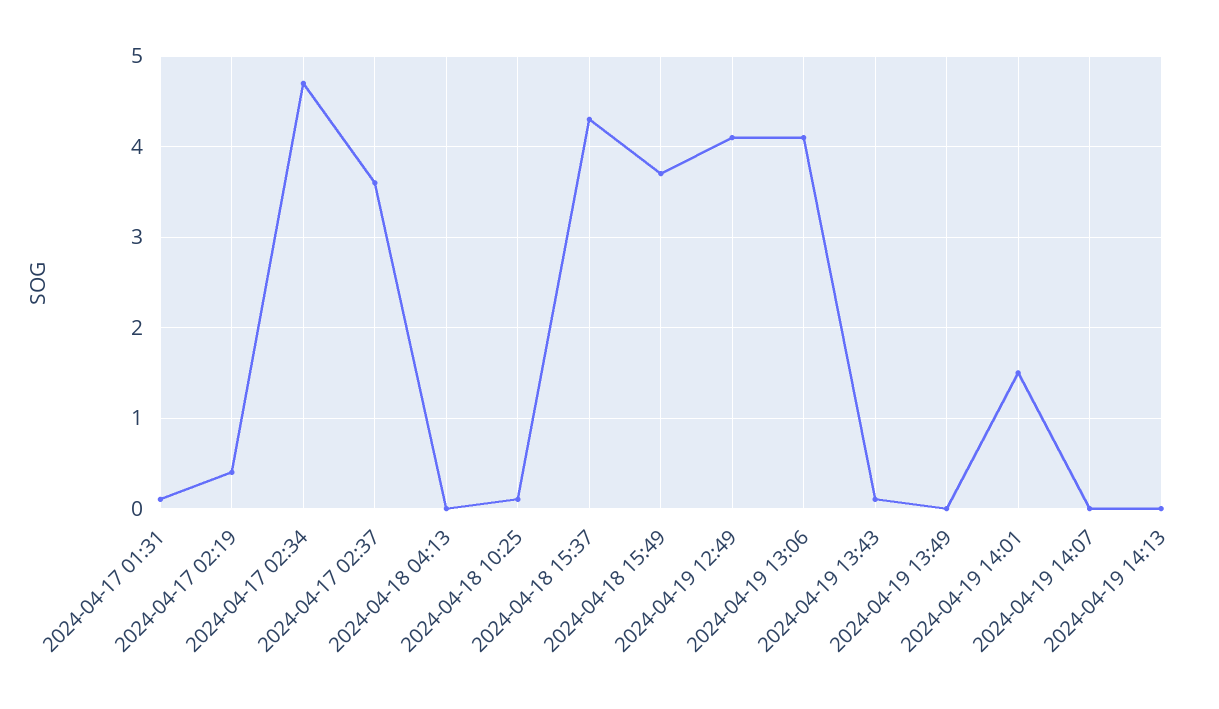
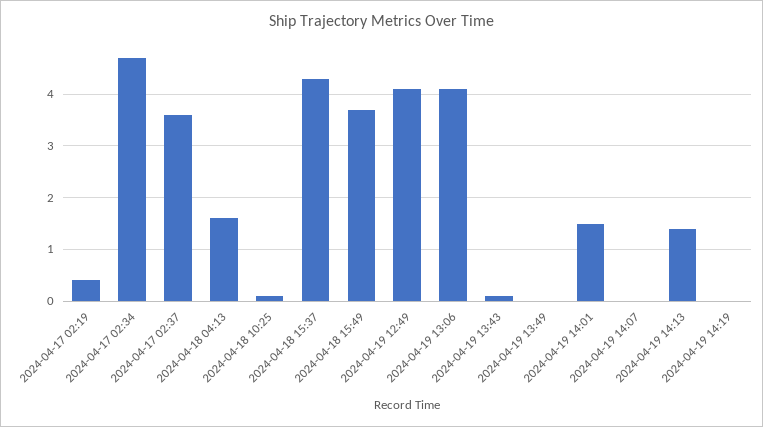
2024-04-17 01:31: 0.1 -> none
2024-04-18 04:13: 0 -> 1.5
2024-04-19 14:13: 0 -> 1.5
2024-04-19 14:19: none -> 0

